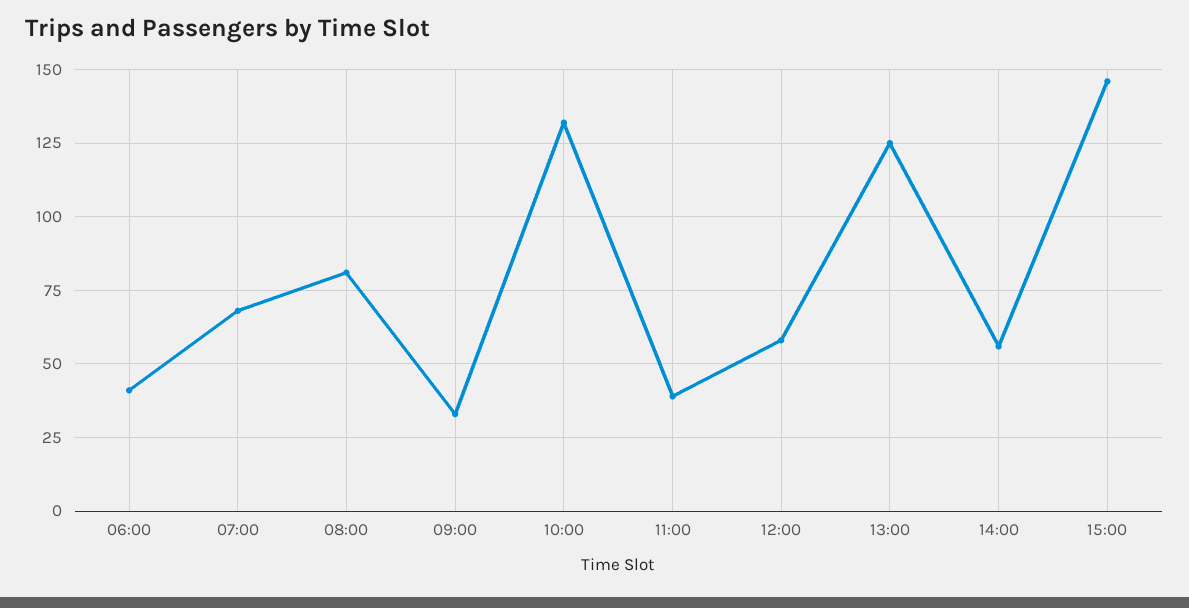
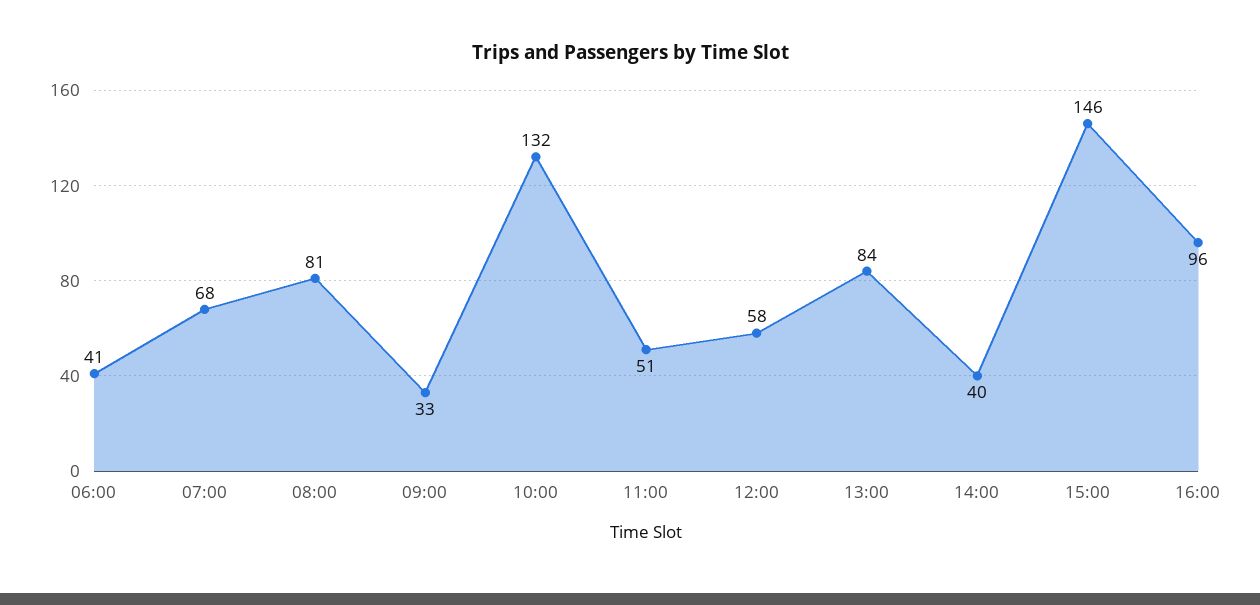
11:00: 40 -> 51
13:00: 125 -> 84
14:00: 55 -> 40
16:00: none -> 96

